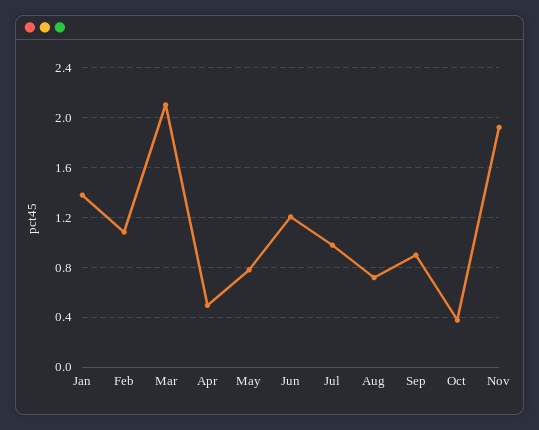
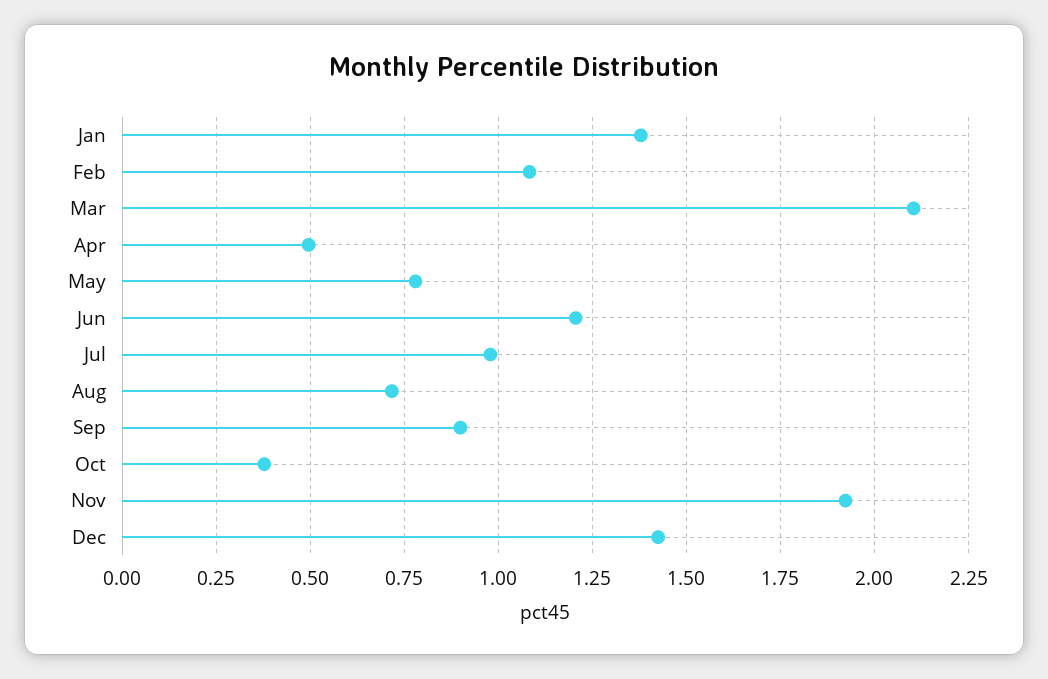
Dec: none -> 1.425

